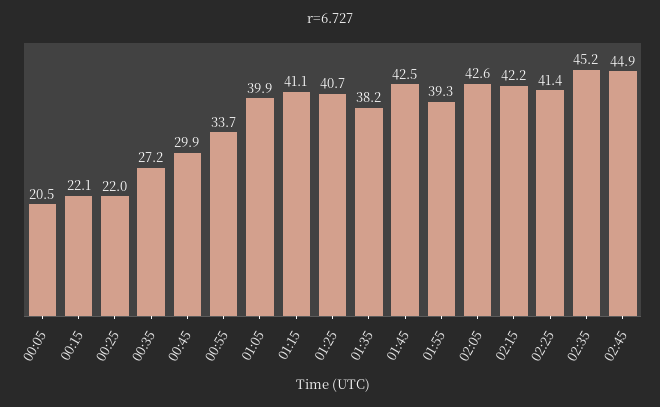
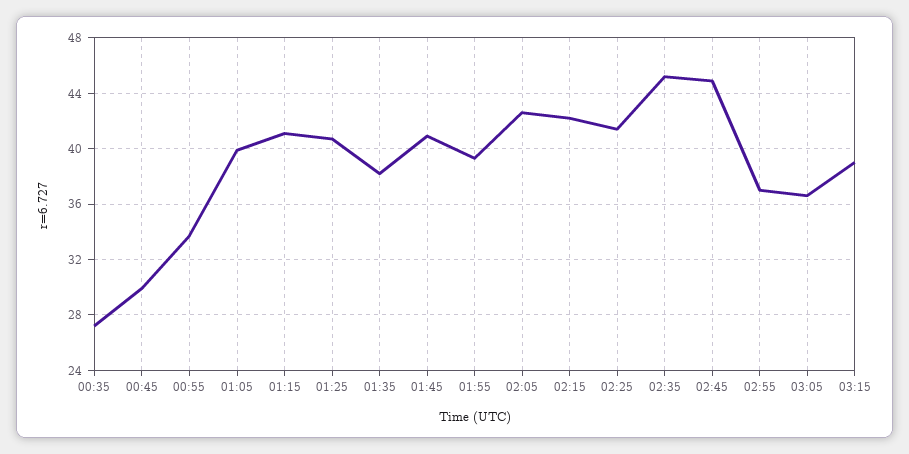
00:05: 20.5 -> none
00:15: 22.1 -> none
00:25: 22 -> none
01:45: 42.5 -> 41
02:55: none -> 37
03:05: none -> 36.5
03:15: none -> 39

